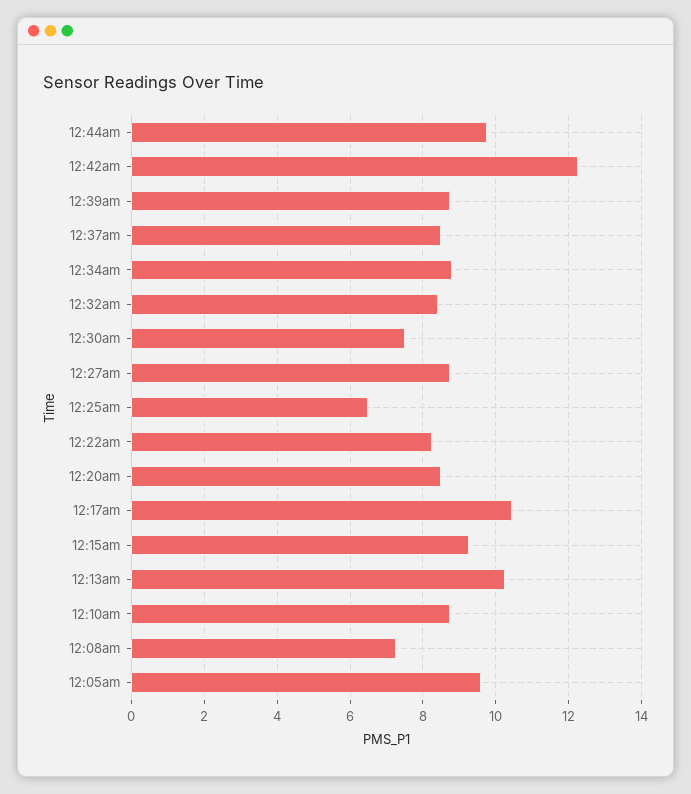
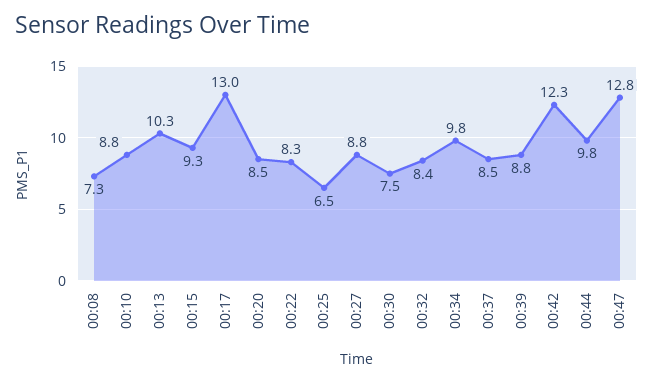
12:34am: 8.8 -> 9.8
12:17am: 10.4 -> 13
12:05am: 9.6 -> none
00:47: none -> 12.8

